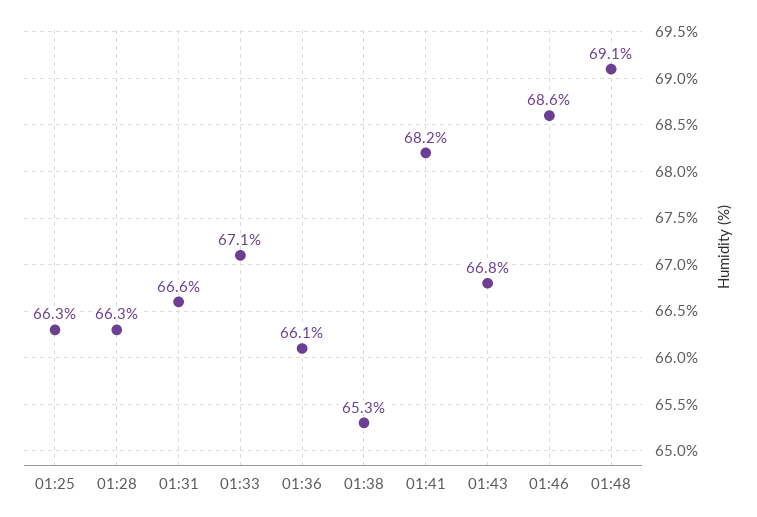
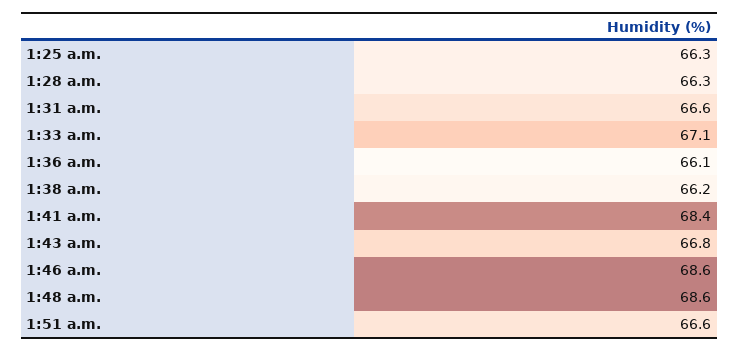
01:38: 65.3 -> 66.2
01:41: 68.2 -> 68.4
01:48: 69.1 -> 68.6
1:51 a.m.: none -> 66.6

